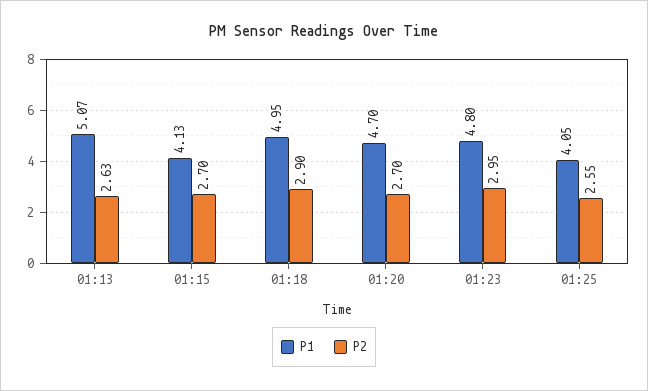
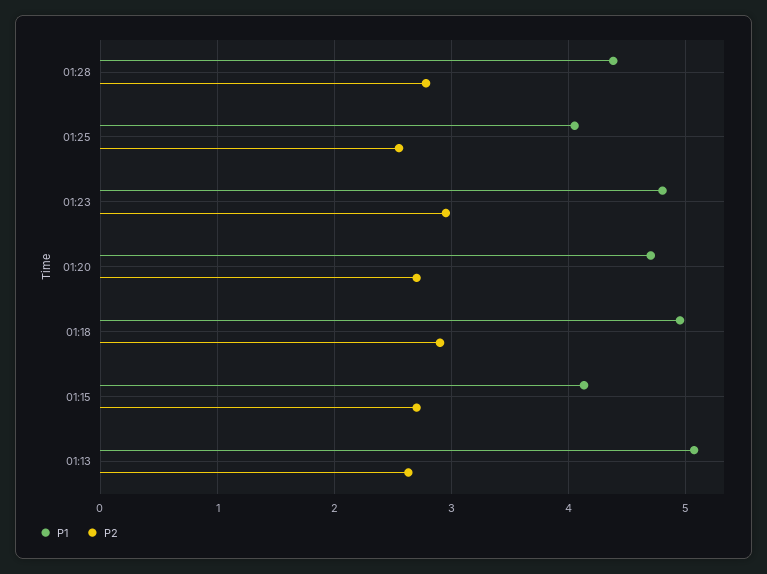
P1, 01:28: none -> 4.4
P2, 01:28: none -> 2.8

